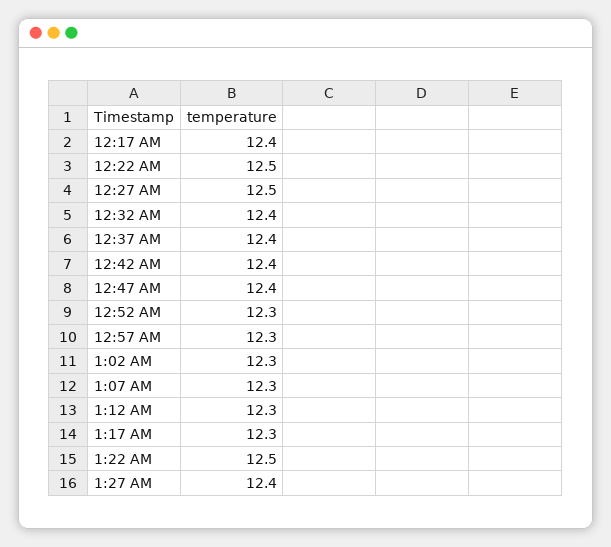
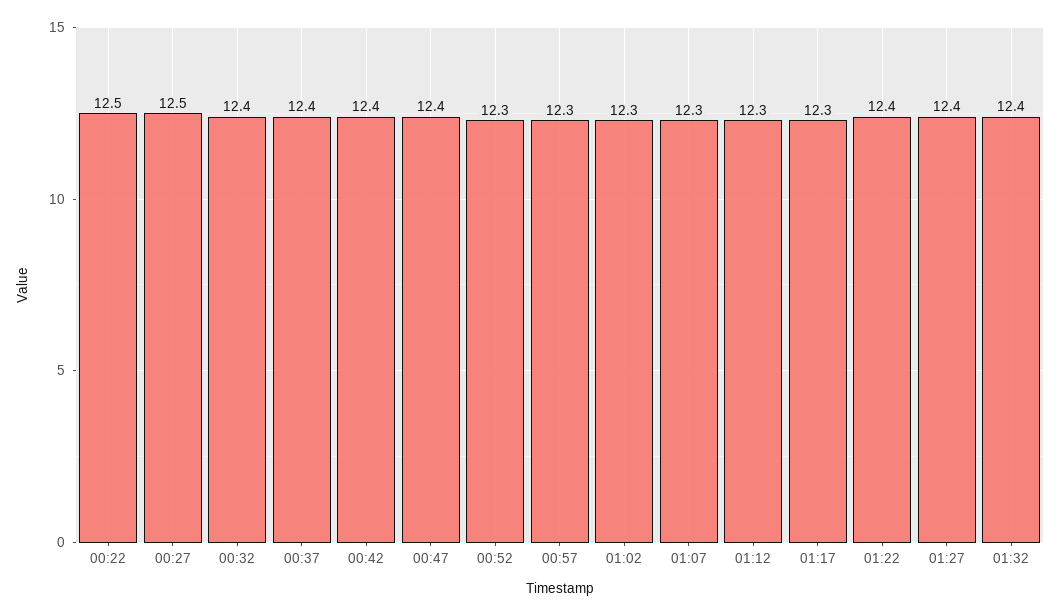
12:17 AM: 12.4 -> none
1:22 AM: 12.5 -> 12.4
01:32: none -> 12.4

